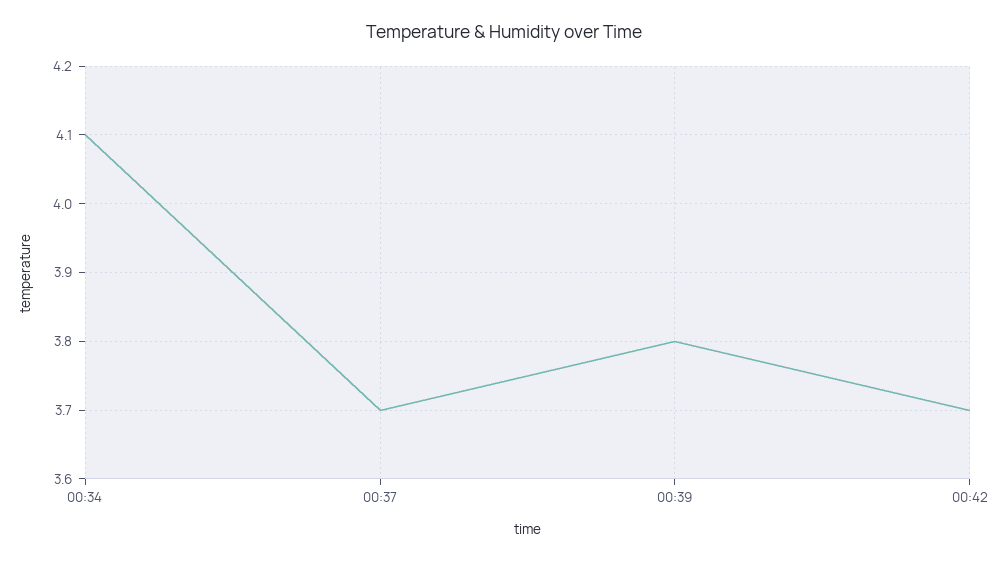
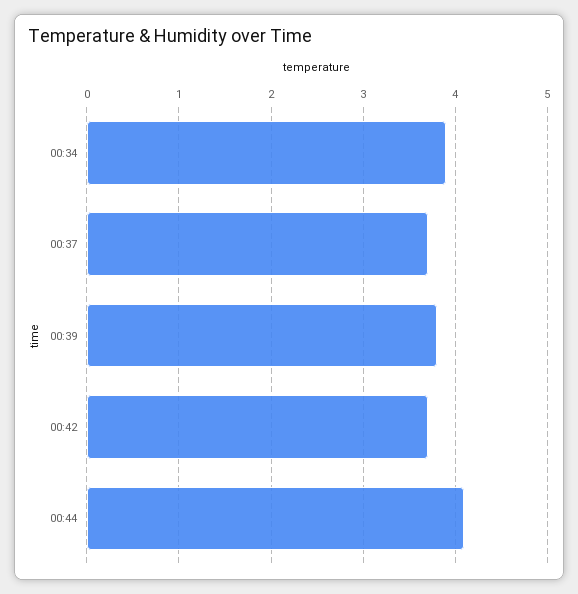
00:34: 4.1 -> 3.9
00:44: none -> 4.1

